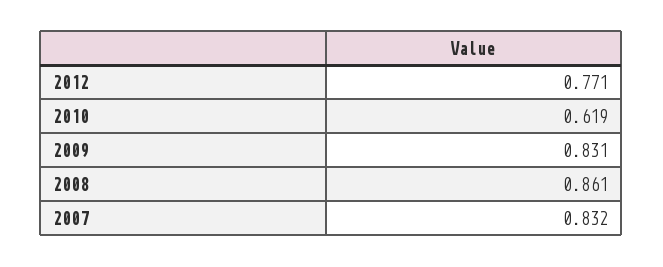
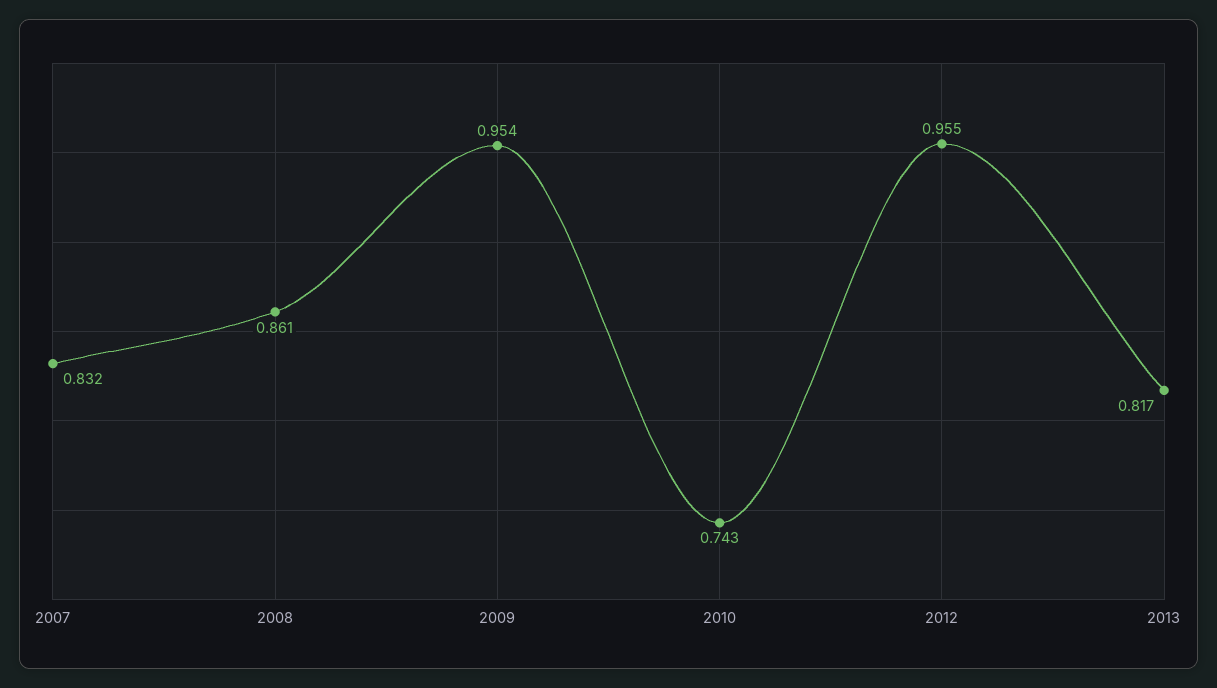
2012: 0.771 -> 0.955
2010: 0.619 -> 0.743
2009: 0.831 -> 0.954
2013: none -> 0.817

